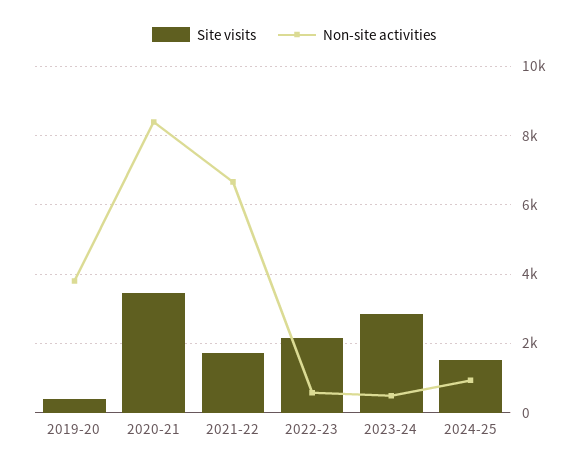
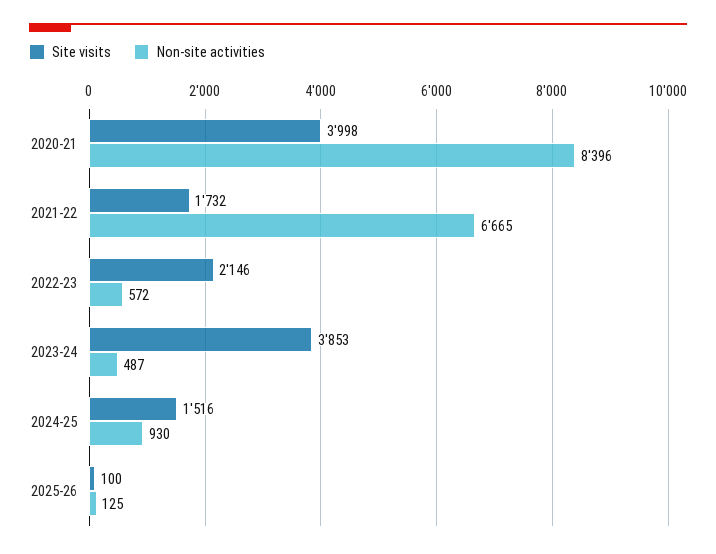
Site visits, 2019-20: 400 -> none
Non-site activities, 2019-20: 3800 -> none
Site visits, 2020-21: 3400 -> 3998
Site visits, 2023-24: 2800 -> 3853
Site visits, 2025-26: none -> 100
Non-site activities, 2025-26: none -> 125

